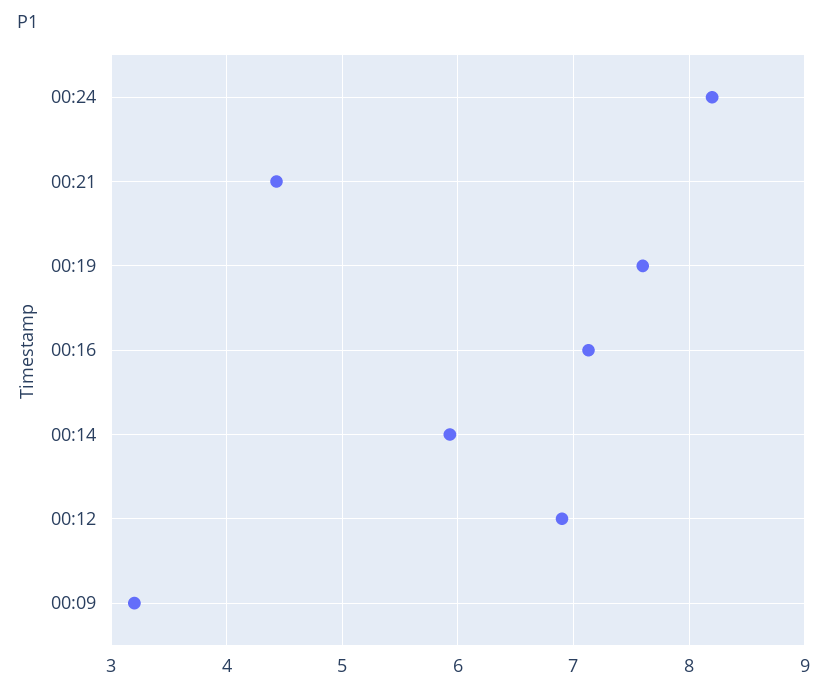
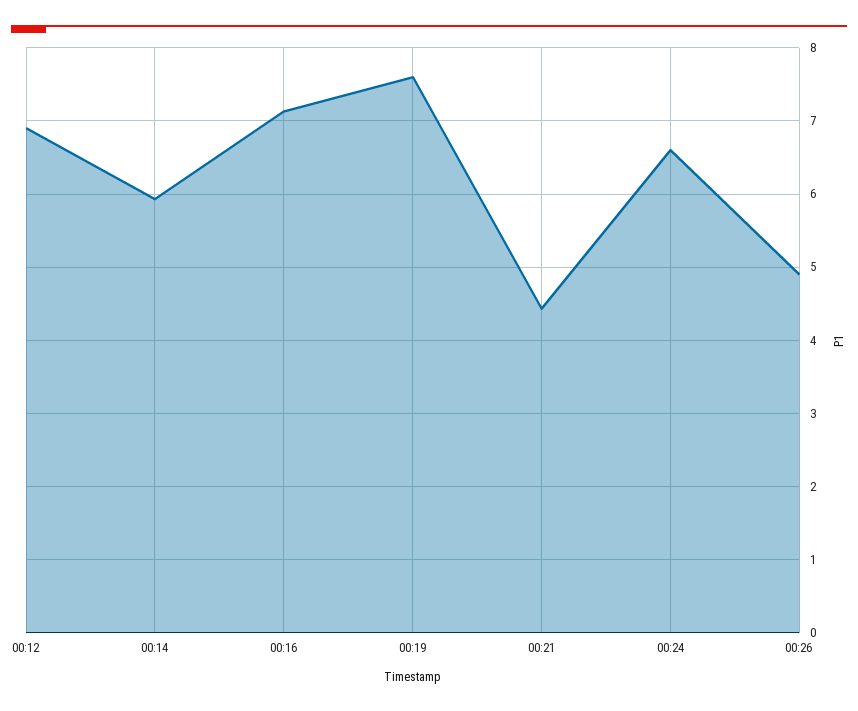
00:24: 8.2 -> 6.6
00:09: 3.2 -> none
00:26: none -> 4.9

